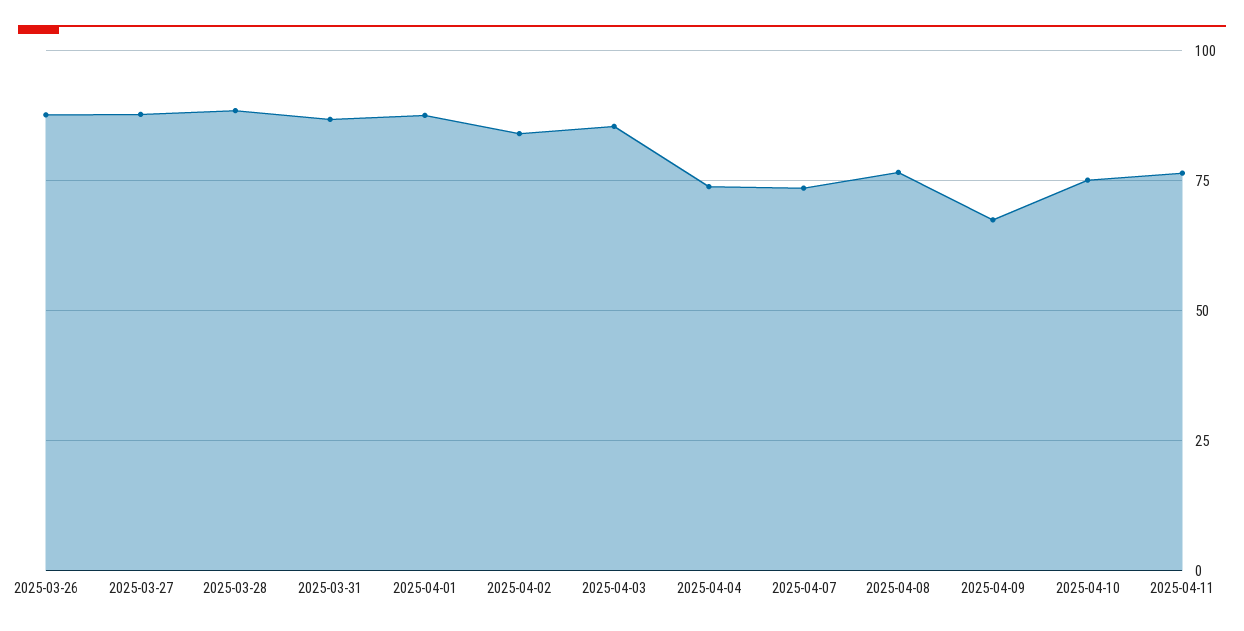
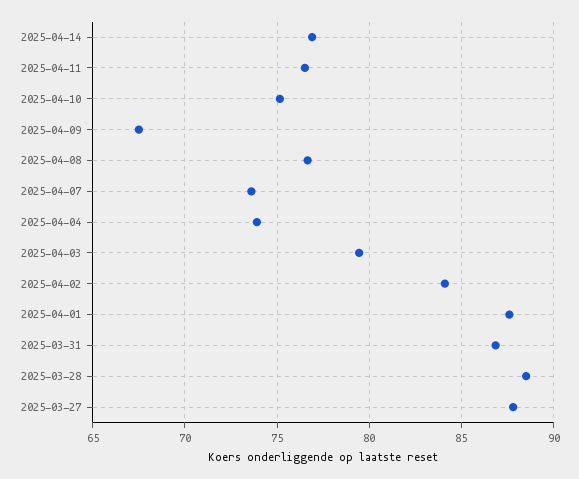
2025-03-26: 87.5 -> none
2025-04-03: 85 -> 79.5
2025-04-14: none -> 77

